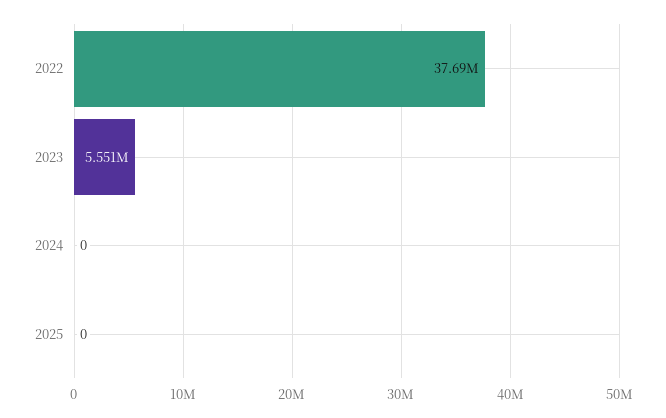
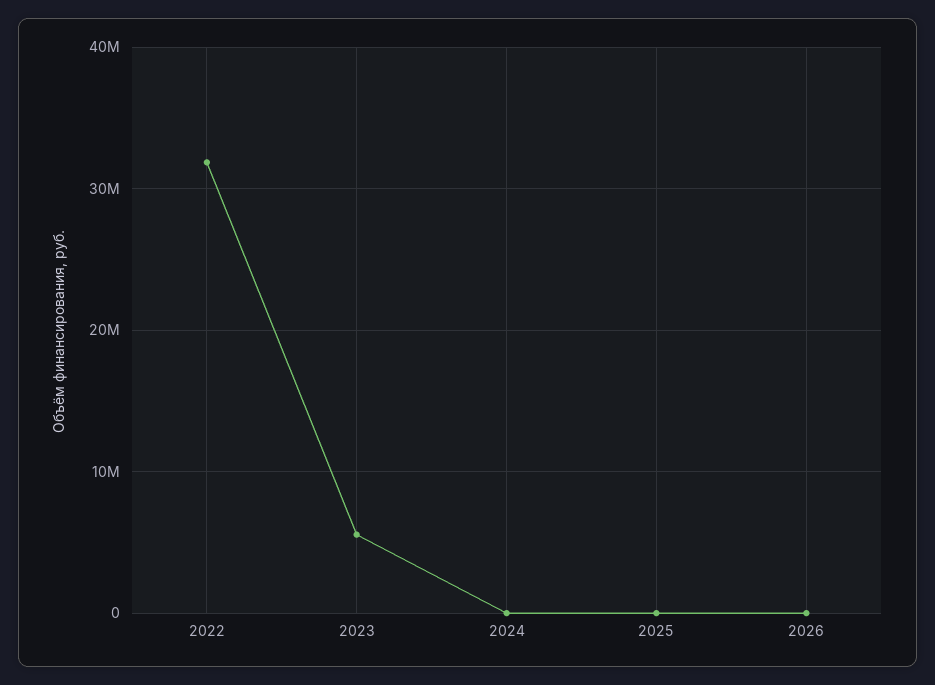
2022: 37690000 -> 32000000
2026: none -> 0

